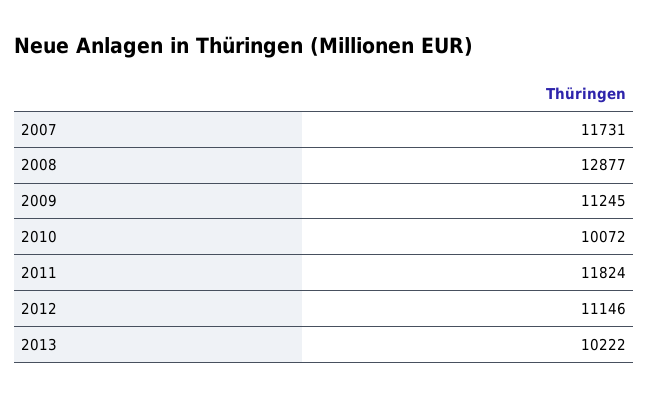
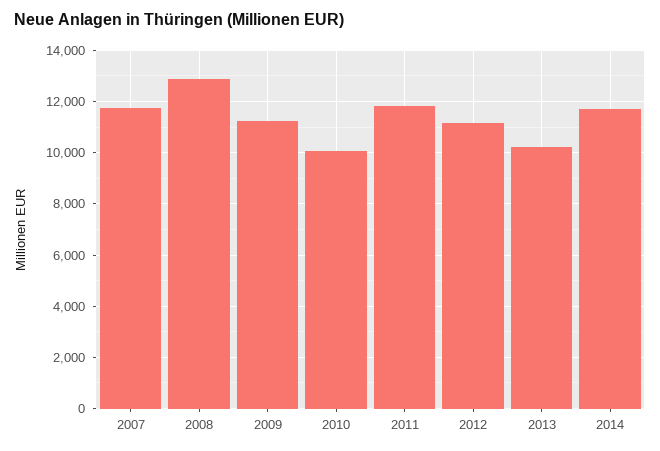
2014: none -> 11750

